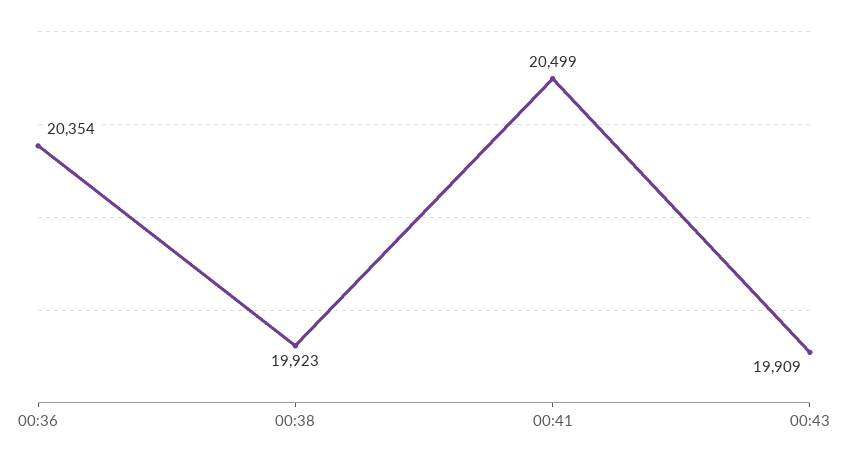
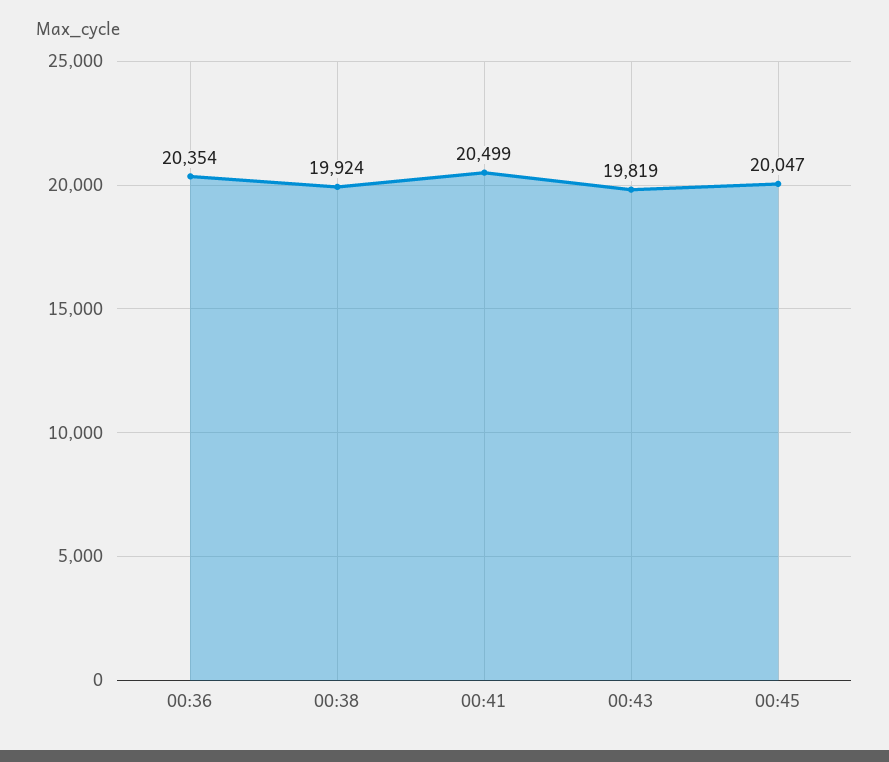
00:38: 19923 -> 19924
00:43: 19909 -> 19819
00:45: none -> 20047

